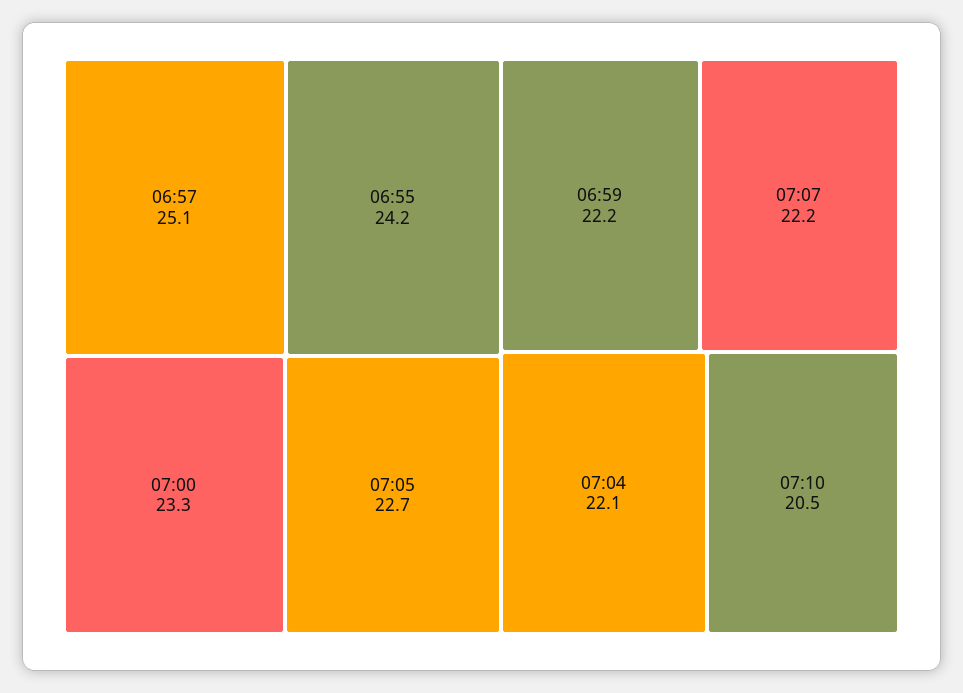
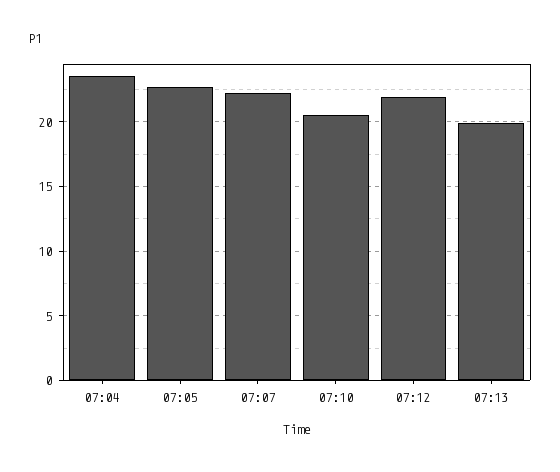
06:57: 25.1 -> none
06:55: 24.2 -> none
07:00: 23.3 -> none
06:59: 22.2 -> none
07:04: 22.1 -> 23.5
07:12: none -> 22
07:13: none -> 20

